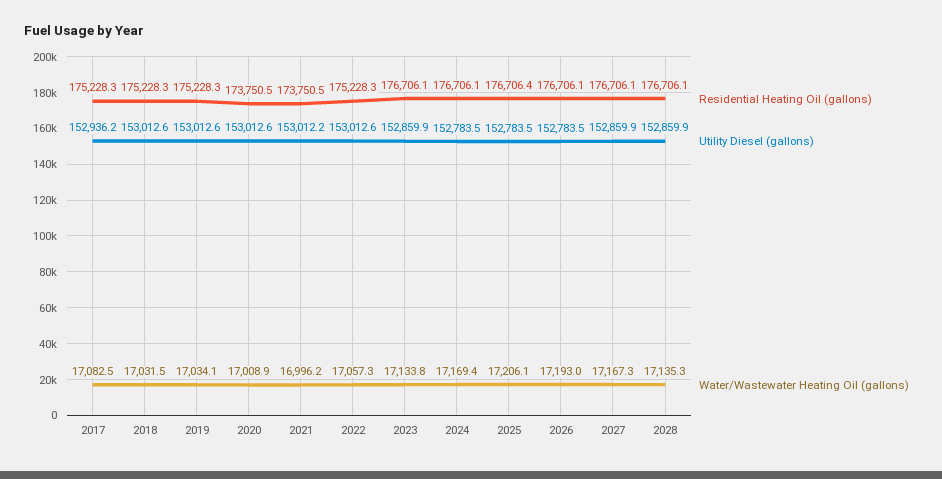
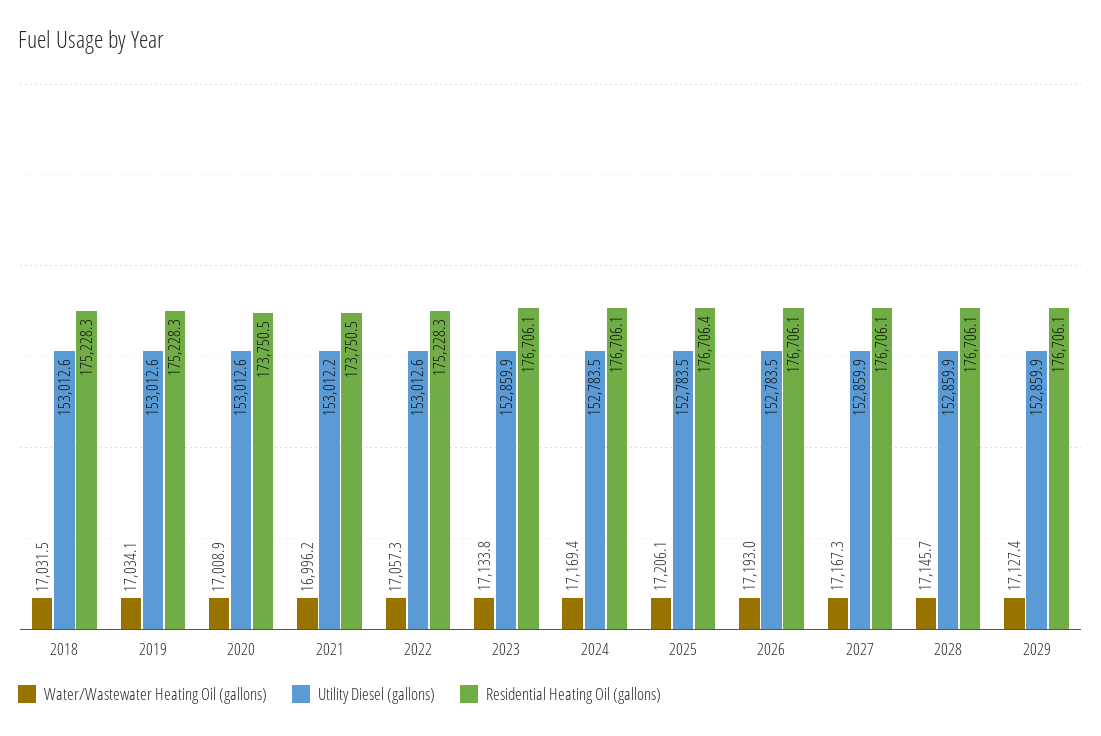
Residential Heating Oil (gallons), 2017: 175228.3 -> none
Utility Diesel (gallons), 2017: 152936.2 -> none
Water/Wastewater Heating Oil (gallons), 2017: 17082.5 -> none
Water/Wastewater Heating Oil (gallons), 2028: 17135.3 -> 17145.7
Water/Wastewater Heating Oil (gallons), 2029: none -> 17127.4
Utility Diesel (gallons), 2029: none -> 152859.9
Residential Heating Oil (gallons), 2029: none -> 176706.1

